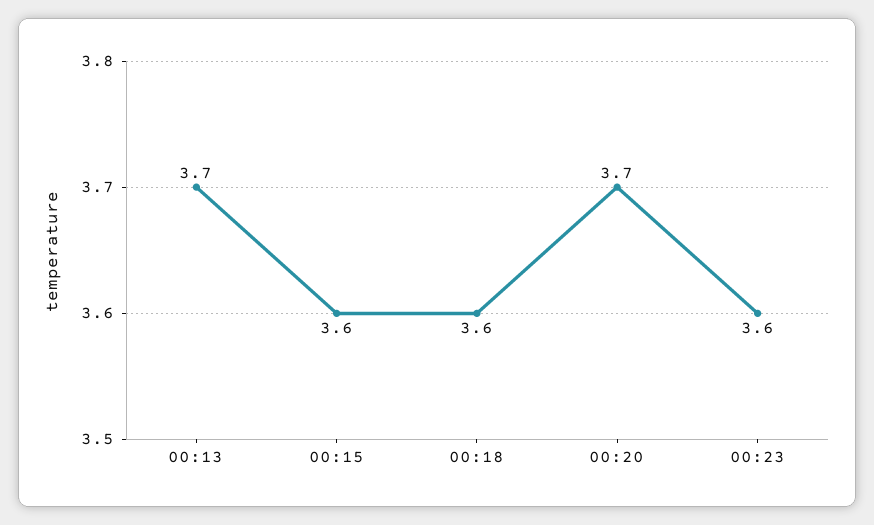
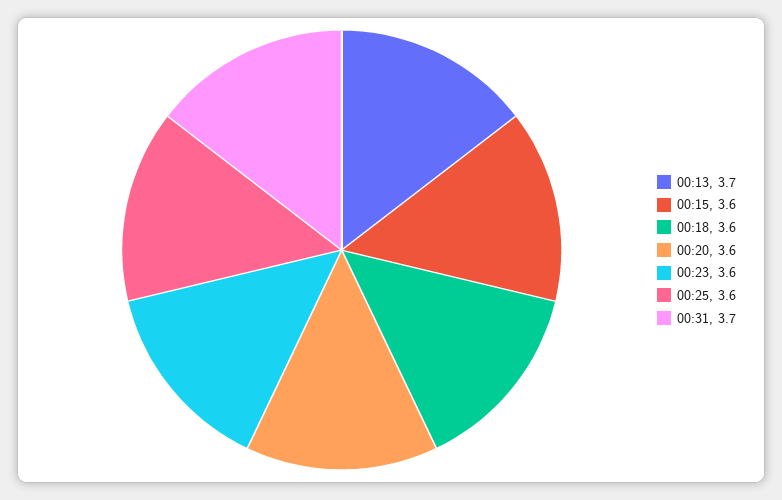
00:20: 3.7 -> 3.6
00:25: none -> 3.6
00:31: none -> 3.7

